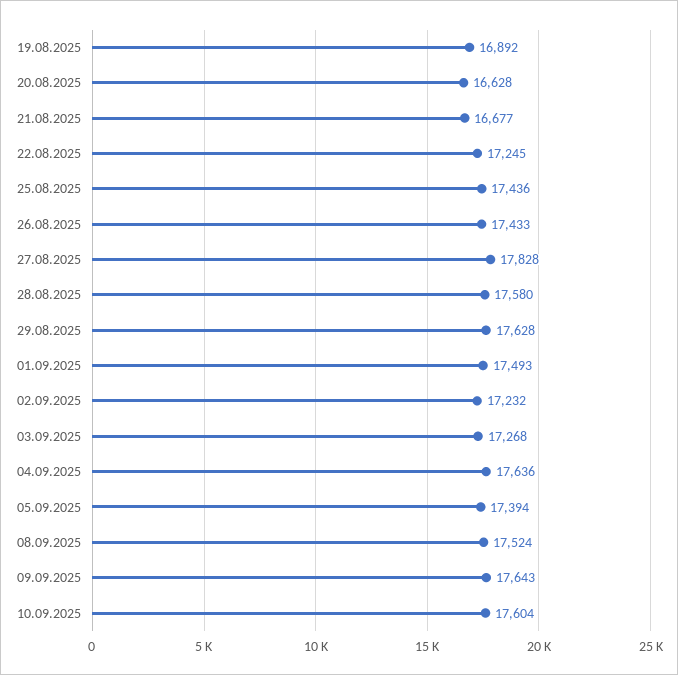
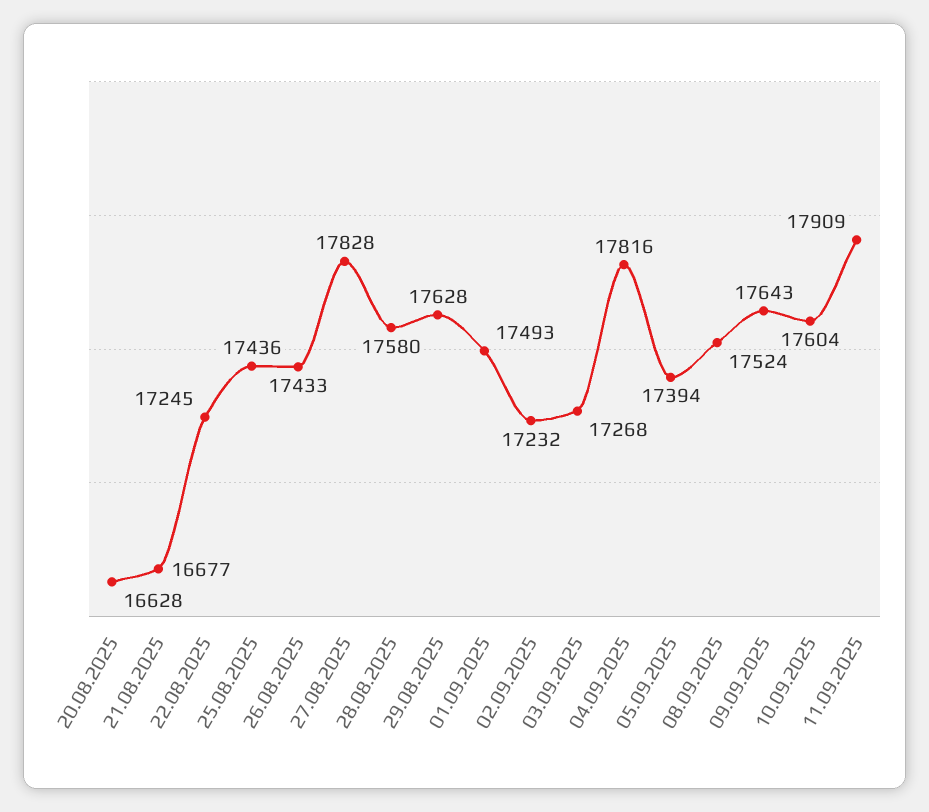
19.08.2025: 16892 -> none
04.09.2025: 17636 -> 17816
11.09.2025: none -> 17909

